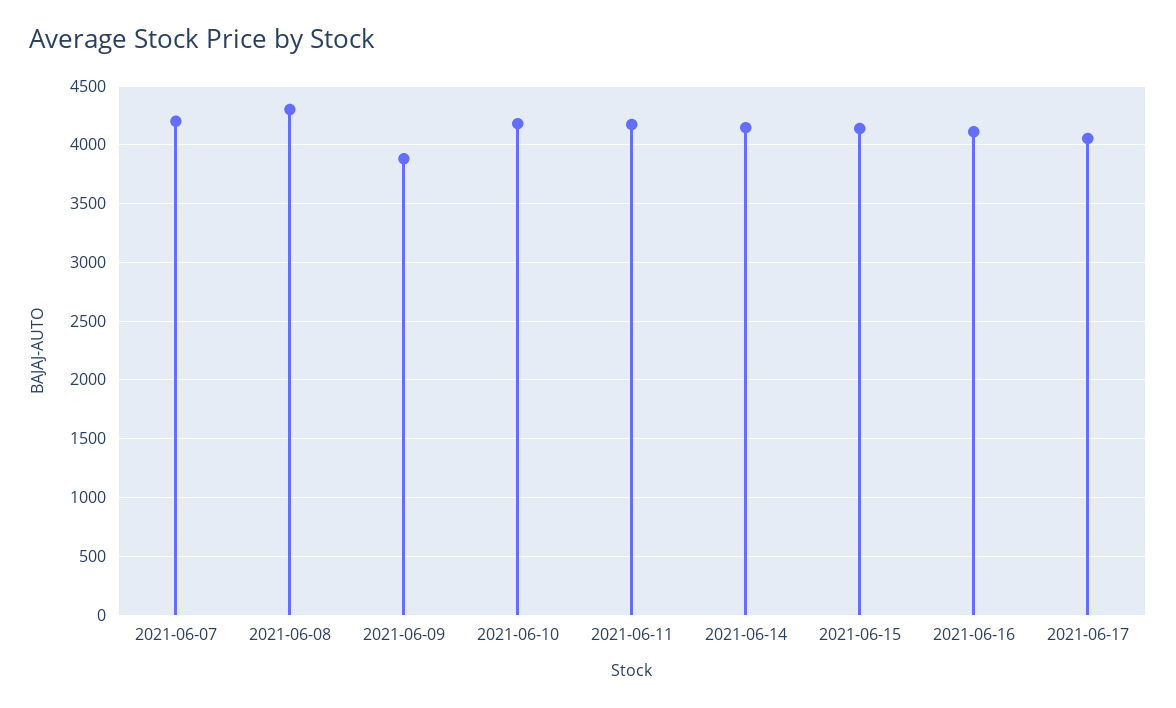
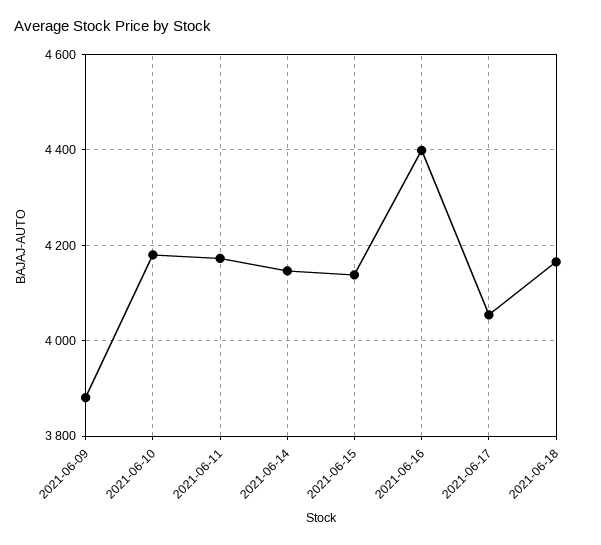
2021-06-07: 4200 -> none
2021-06-08: 4300 -> none
2021-06-16: 4100 -> 4400
2021-06-18: none -> 4160

